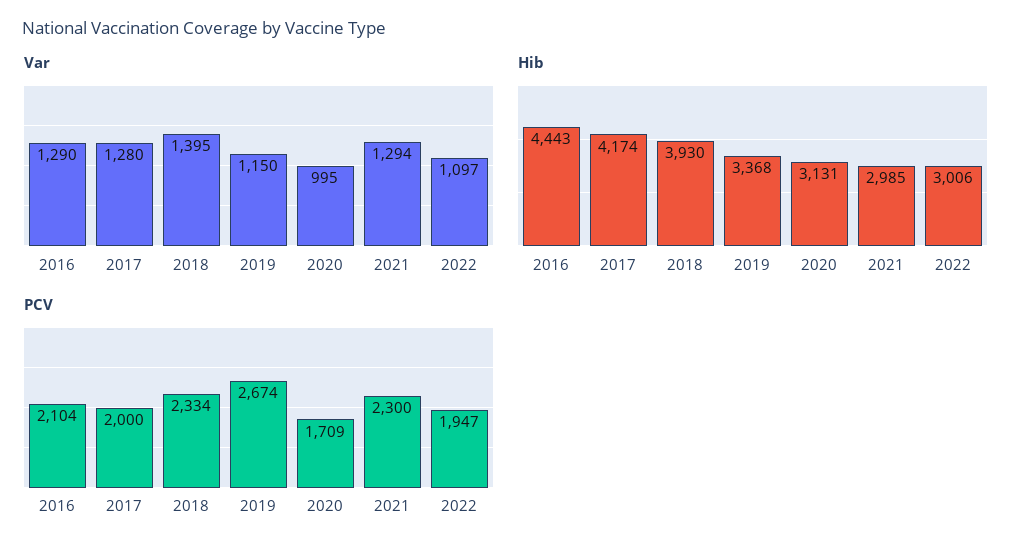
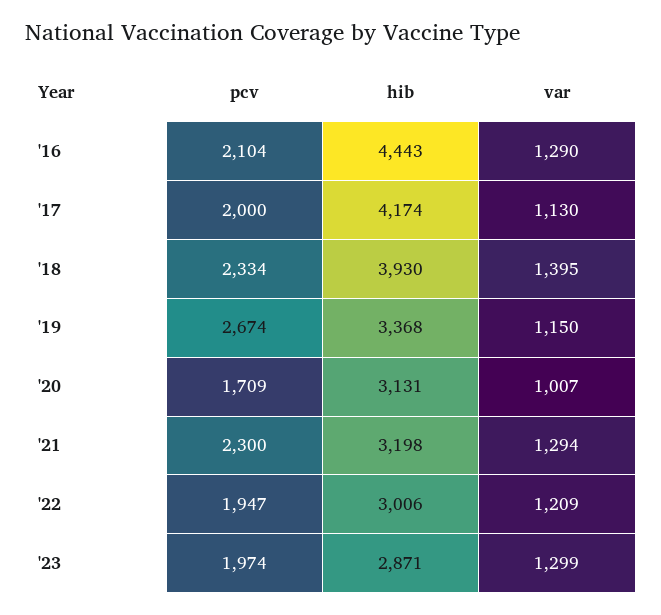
Var, 2017: 1280 -> 1130
Var, 2020: 995 -> 1007
Var, 2022: 1097 -> 1209
Hib, 2021: 2985 -> 3198
PCV, '23: none -> 1974
Hib, '23: none -> 2871
Var, '23: none -> 1299

